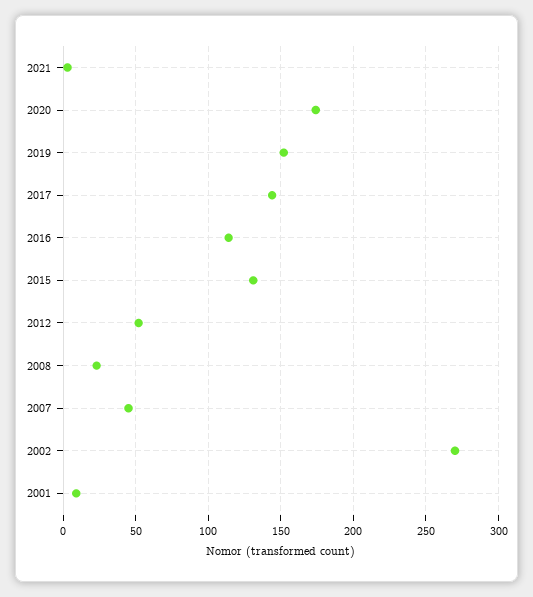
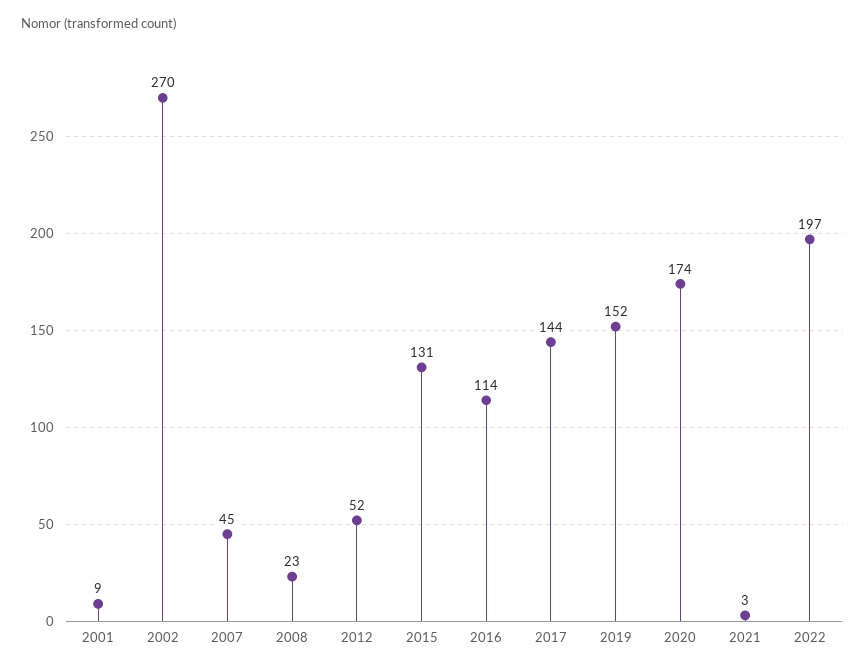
2022: none -> 197

